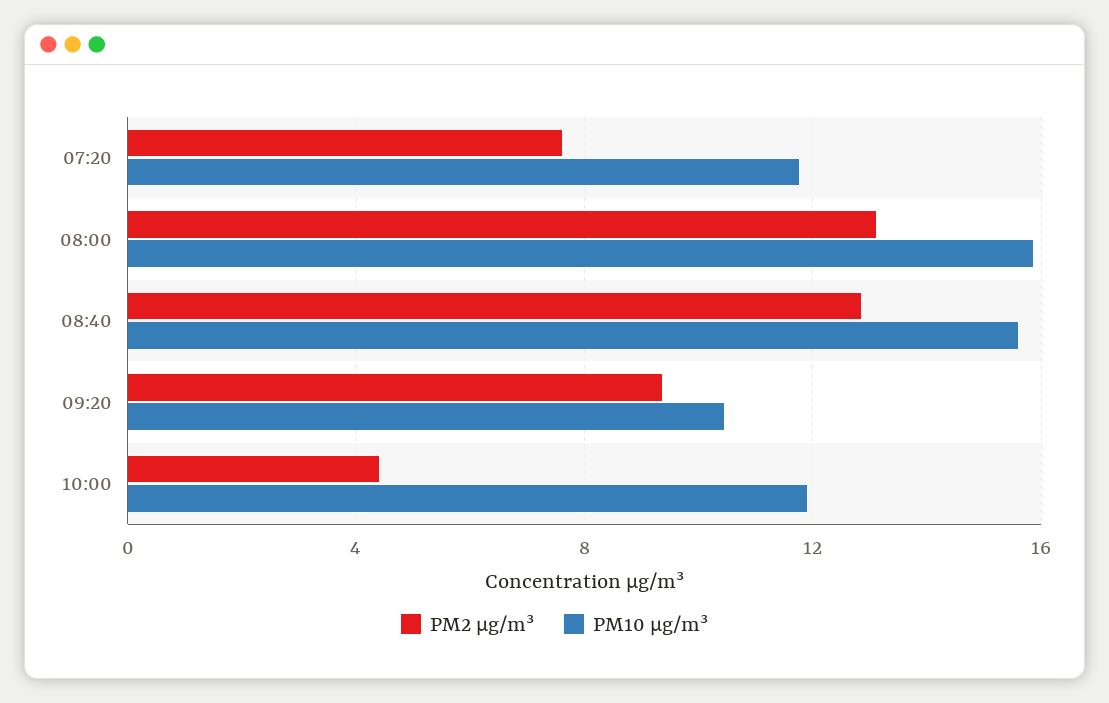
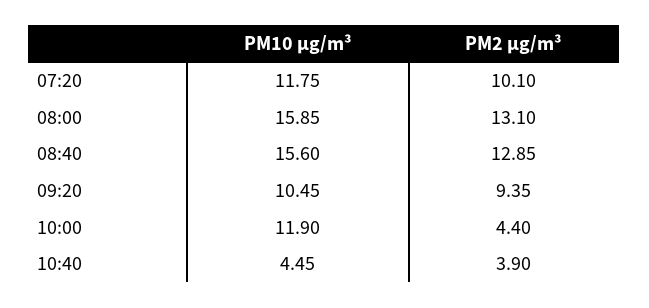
PM2 µg/m³, 07:20: 7.5 -> 10.1
PM10 µg/m³, 10:40: none -> 4.45
PM2 µg/m³, 10:40: none -> 3.9

